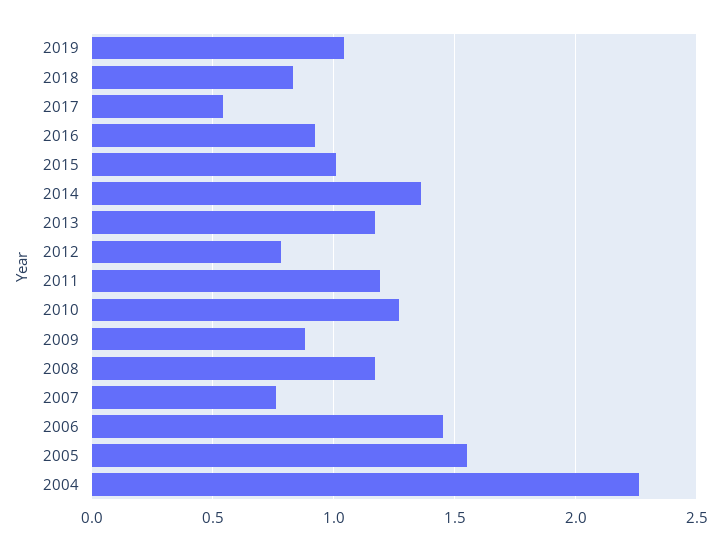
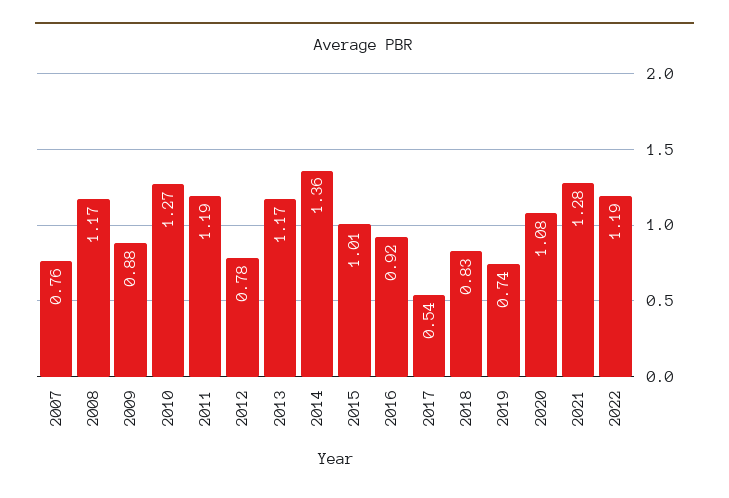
2019: 1.05 -> 0.74
2006: 1.45 -> none
2005: 1.55 -> none
2004: 2.25 -> none
2020: none -> 1.08
2021: none -> 1.28
2022: none -> 1.19

